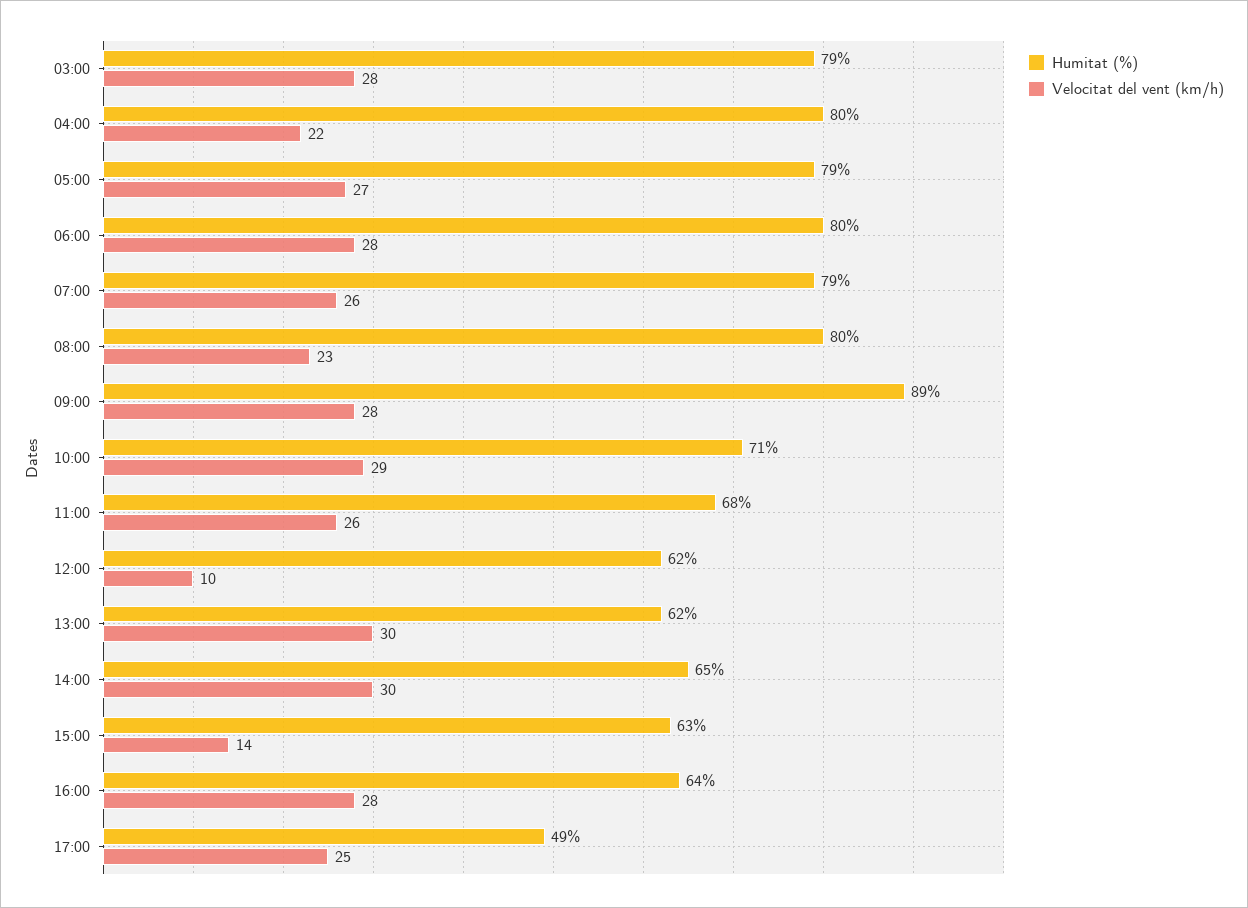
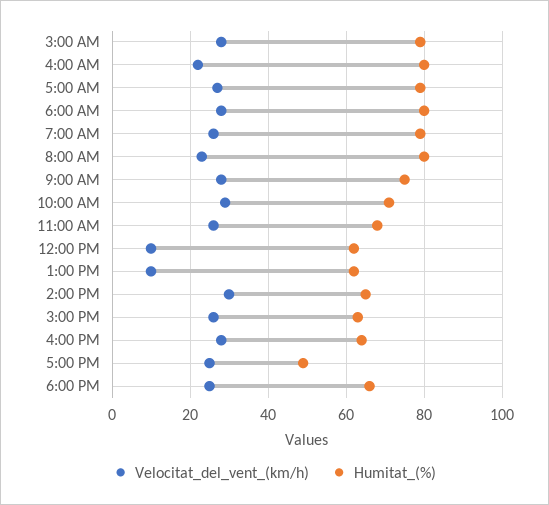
Humitat (%), 09:00: 89 -> 75
Velocitat del vent (km/h), 13:00: 30 -> 10
Velocitat del vent (km/h), 15:00: 14 -> 25
Velocitat del vent (km/h), 6:00 PM: none -> 25
Humitat (%), 6:00 PM: none -> 65

